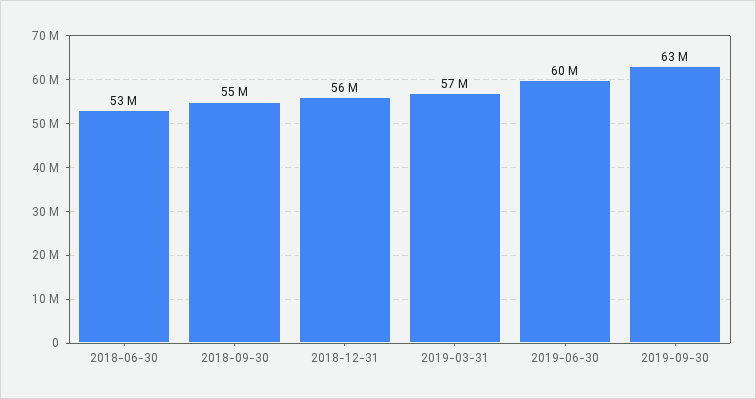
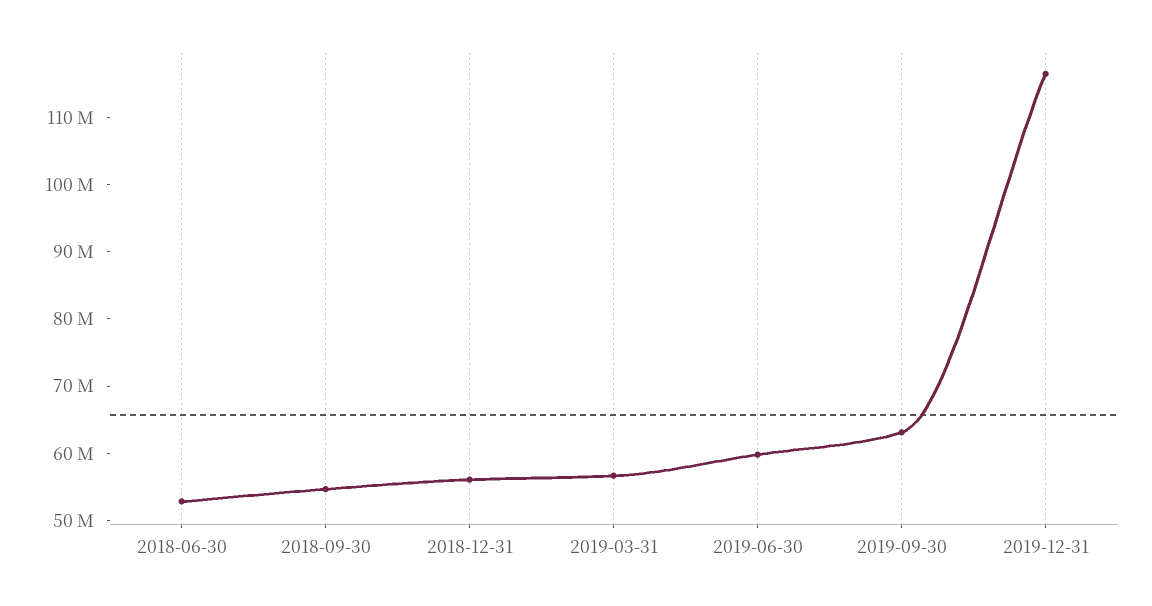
2019-12-31: none -> 116000000

